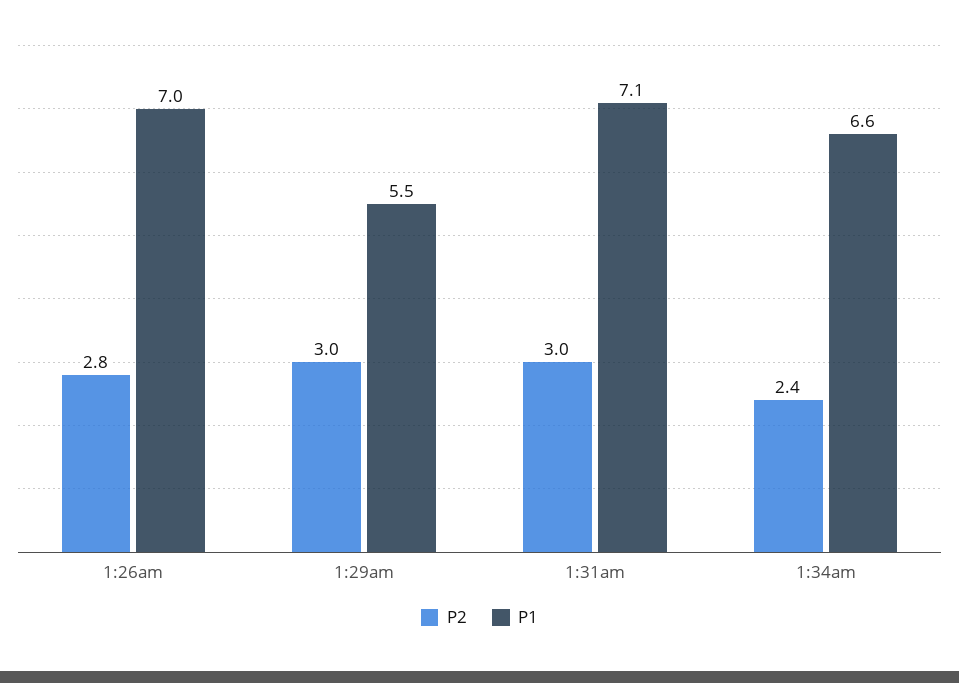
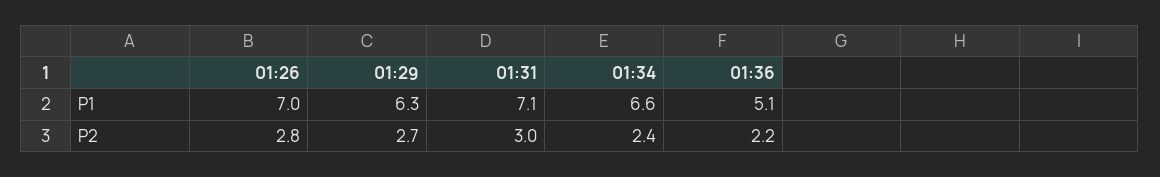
P2, 1:29am: 3 -> 2.7
P1, 1:29am: 5.5 -> 6.3
P1, 01:36: none -> 5.1
P2, 01:36: none -> 2.2

